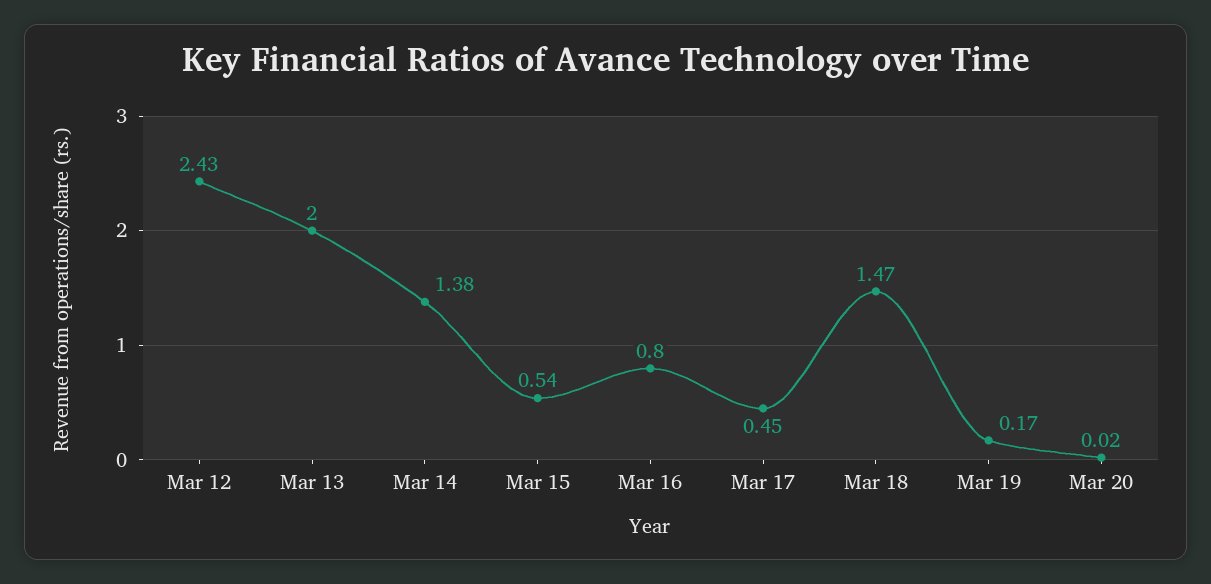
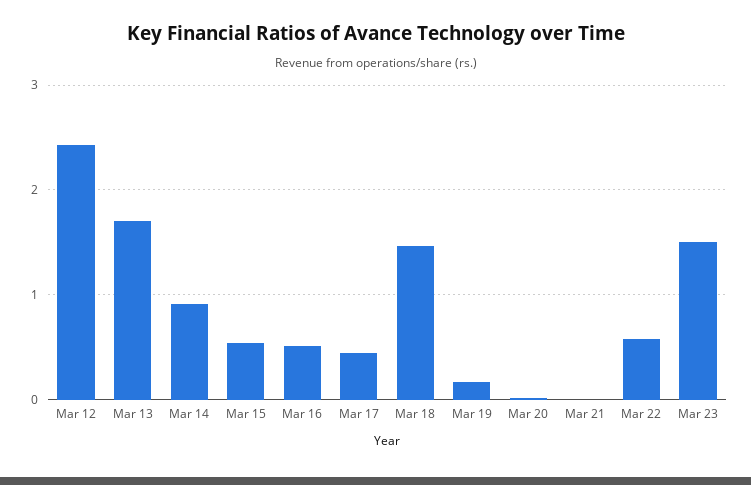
Mar 13: 2 -> 1.7
Mar 14: 1.38 -> 0.9
Mar 16: 0.8 -> 0.5
Mar 21: none -> 0
Mar 22: none -> 0.6
Mar 23: none -> 1.5

